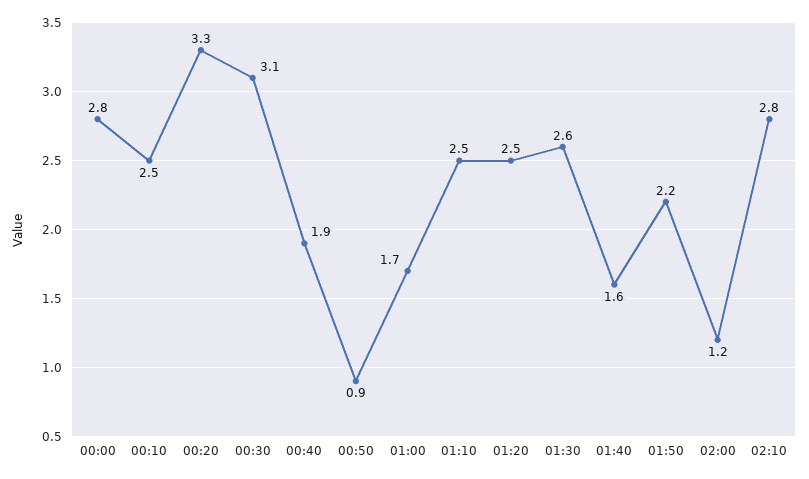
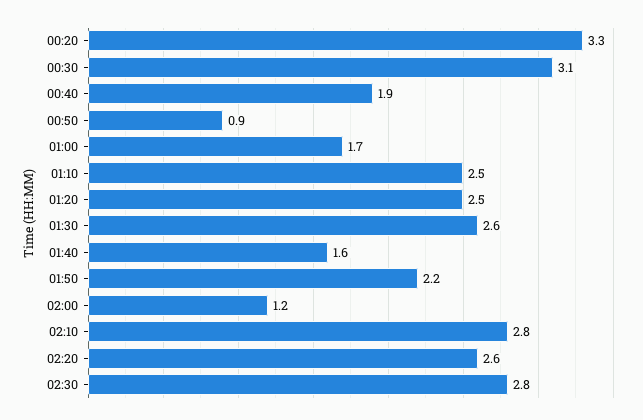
00:00: 2.8 -> none
00:10: 2.5 -> none
02:20: none -> 2.6
02:30: none -> 2.8

